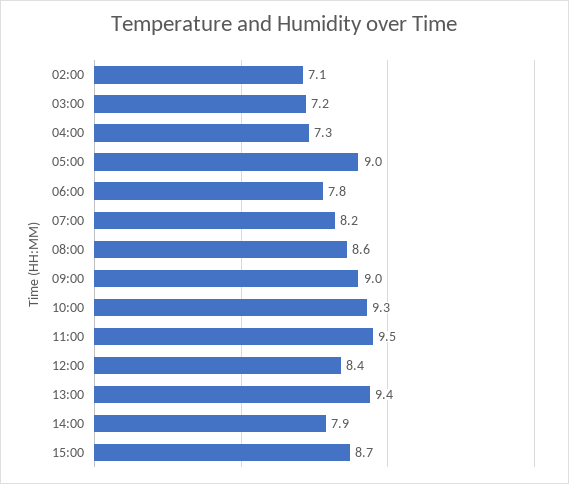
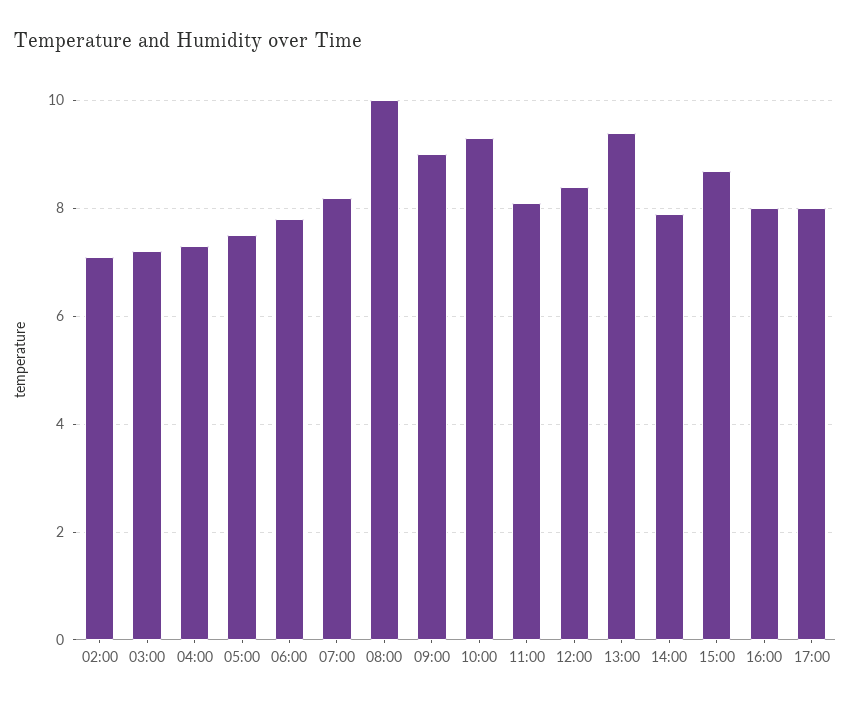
05:00: 9 -> 7.5
08:00: 8.6 -> 10
11:00: 9.5 -> 8
16:00: none -> 8
17:00: none -> 8

